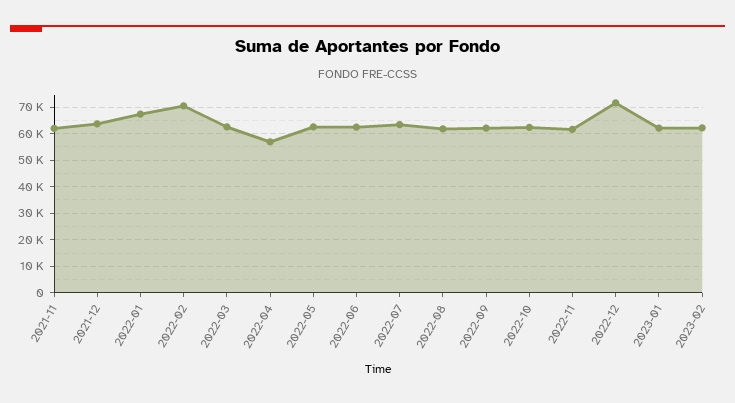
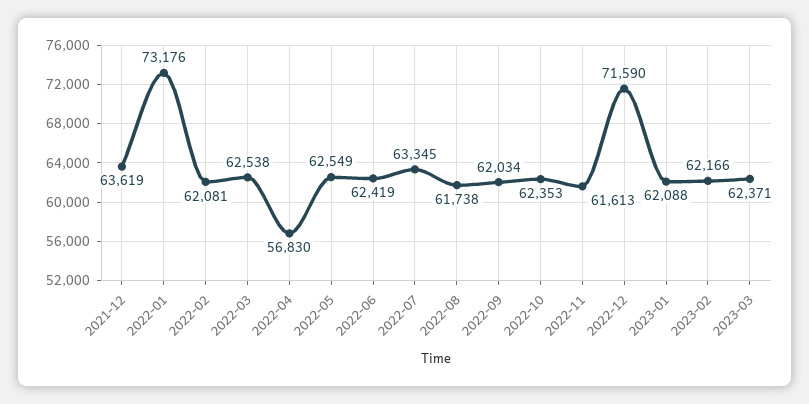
2021-11: 62500 -> none
2022-01: 67500 -> 73176
2022-02: 70000 -> 62081
2023-03: none -> 62371

